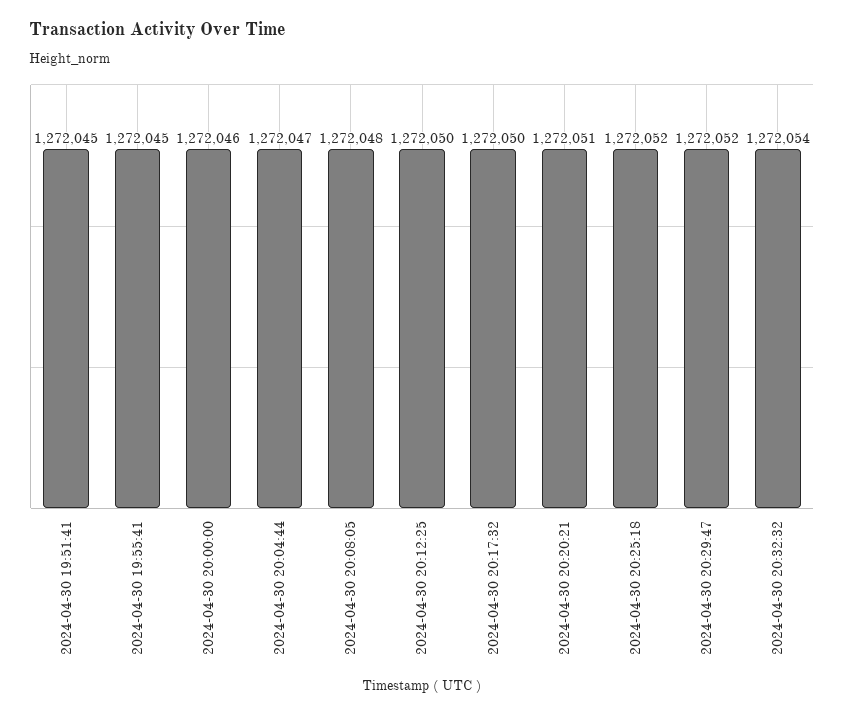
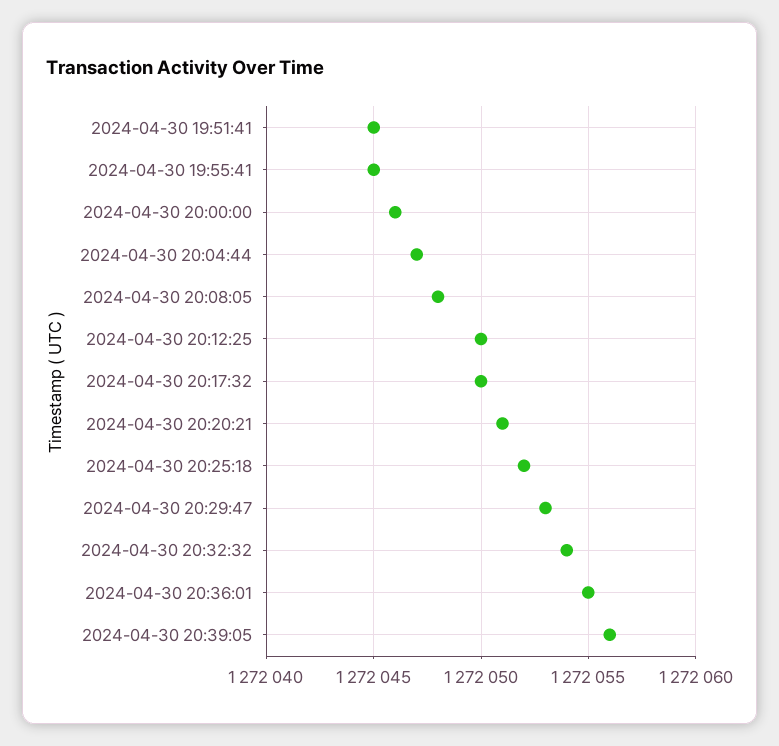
2024-04-30 20:29:47: 1272052 -> 1272053
2024-04-30 20:36:01: none -> 1272055
2024-04-30 20:39:05: none -> 1272056

